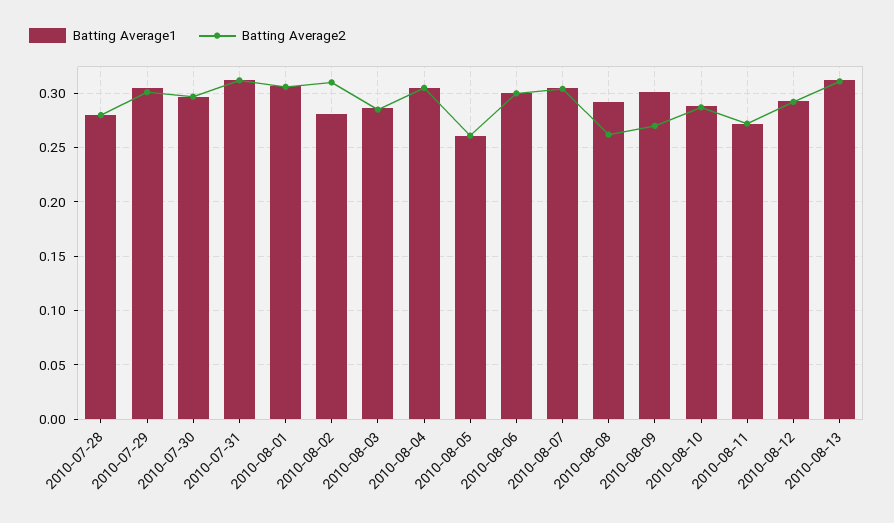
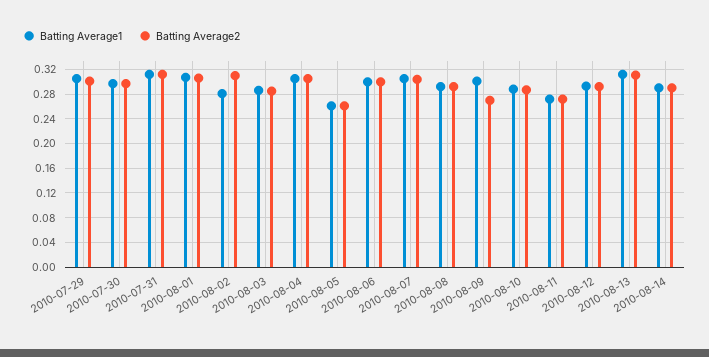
Batting Average1, 2010-07-28: 0.28 -> none
Batting Average2, 2010-07-28: 0.28 -> none
Batting Average2, 2010-08-08: 0.26 -> 0.29
Batting Average1, 2010-08-14: none -> 0.29
Batting Average2, 2010-08-14: none -> 0.29

